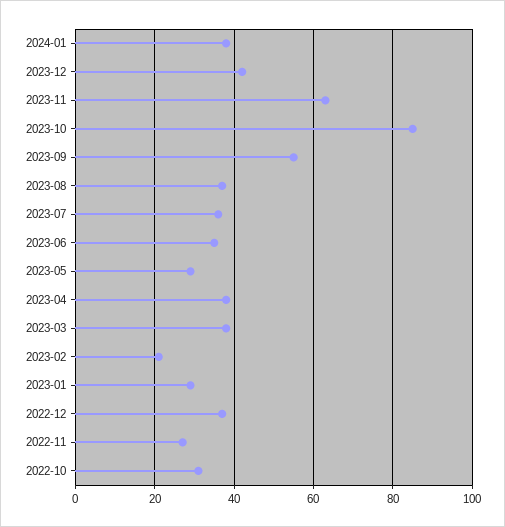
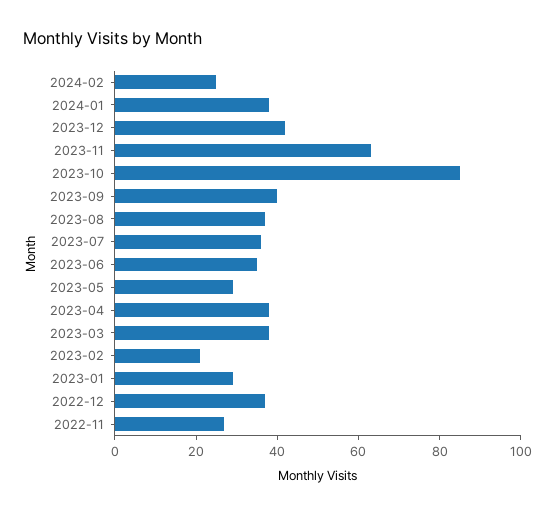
2023-09: 55 -> 40
2022-10: 30 -> none
2024-02: none -> 25

